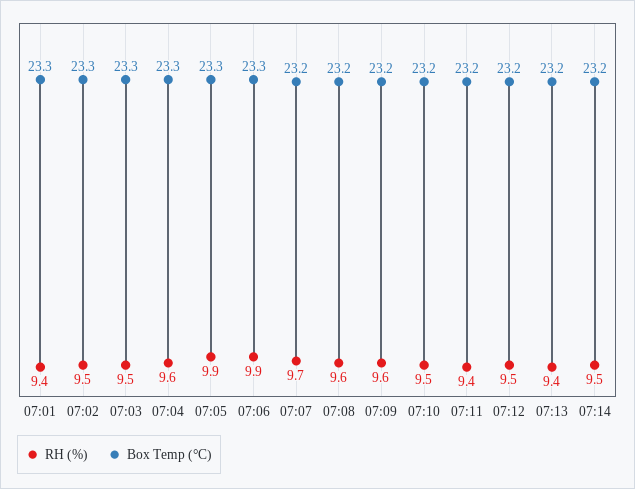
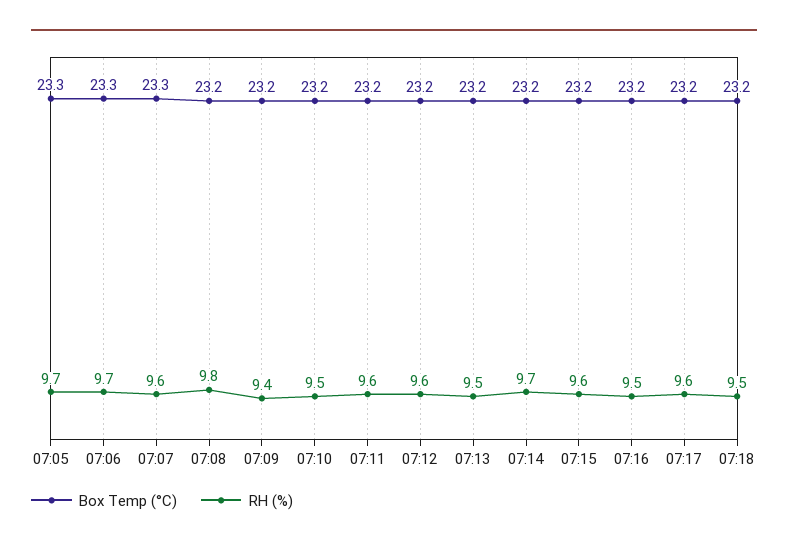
RH (%), 07:01: 9.4 -> none
Box Temp (°C), 07:01: 23.3 -> none
RH (%), 07:02: 9.5 -> none
Box Temp (°C), 07:02: 23.3 -> none
RH (%), 07:03: 9.5 -> none
Box Temp (°C), 07:03: 23.3 -> none
RH (%), 07:04: 9.6 -> none
Box Temp (°C), 07:04: 23.3 -> none
RH (%), 07:05: 9.9 -> 9.7
RH (%), 07:06: 9.9 -> 9.7
RH (%), 07:07: 9.7 -> 9.6
Box Temp (°C), 07:07: 23.2 -> 23.3
RH (%), 07:08: 9.6 -> 9.8
RH (%), 07:09: 9.6 -> 9.4
RH (%), 07:11: 9.4 -> 9.6
RH (%), 07:12: 9.5 -> 9.6
RH (%), 07:13: 9.4 -> 9.5
RH (%), 07:14: 9.5 -> 9.7
Box Temp (°C), 07:15: none -> 23.2
RH (%), 07:15: none -> 9.6
Box Temp (°C), 07:16: none -> 23.2
RH (%), 07:16: none -> 9.5
Box Temp (°C), 07:17: none -> 23.2
RH (%), 07:17: none -> 9.6
Box Temp (°C), 07:18: none -> 23.2
RH (%), 07:18: none -> 9.5

